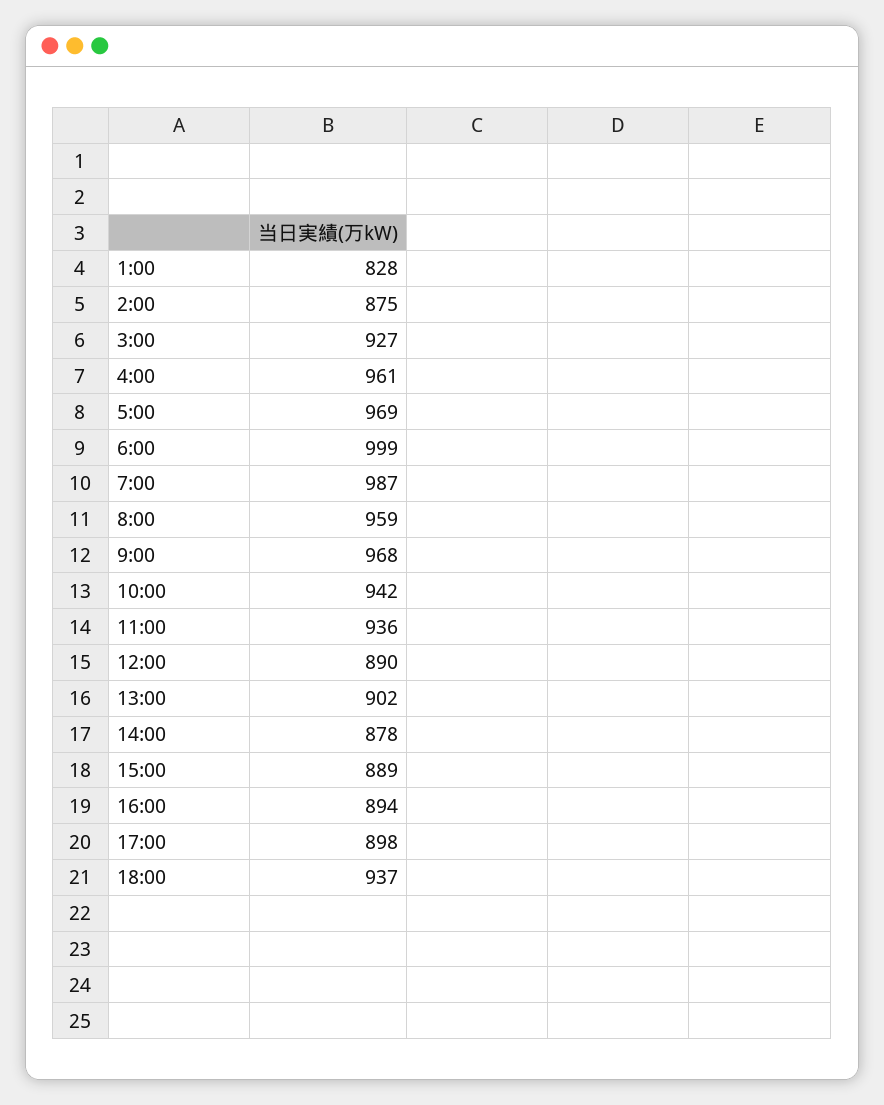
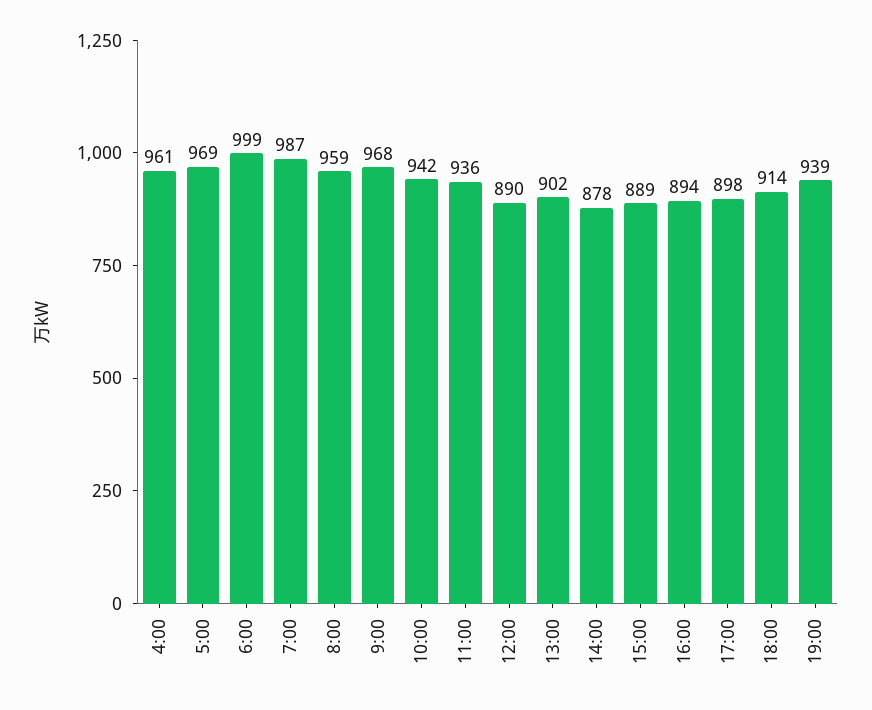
1:00: 828 -> none
2:00: 875 -> none
3:00: 927 -> none
18:00: 937 -> 914
19:00: none -> 939

